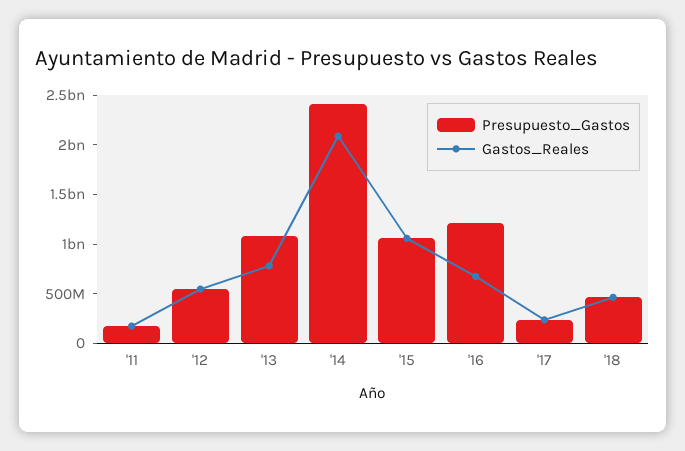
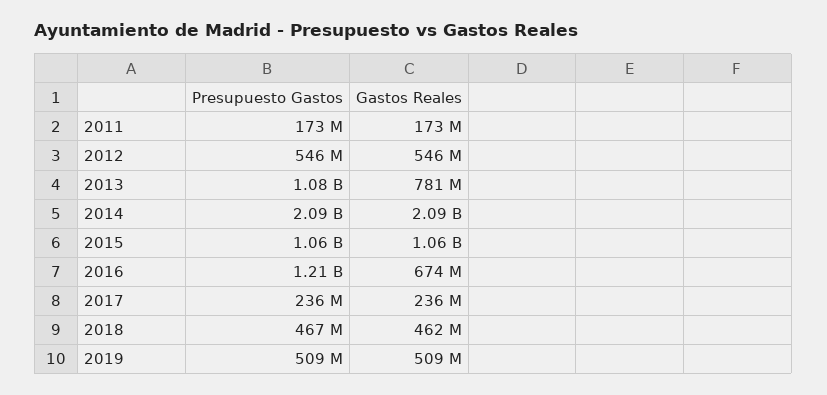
Presupuesto_Gastos, '14: 2400000000 -> 2090000000
Presupuesto_Gastos, 2019: none -> 509000000
Gastos_Reales, 2019: none -> 509000000

